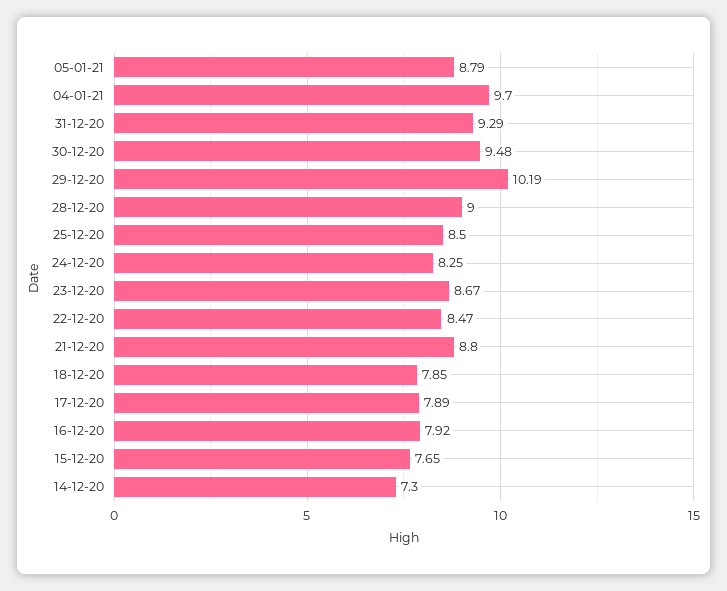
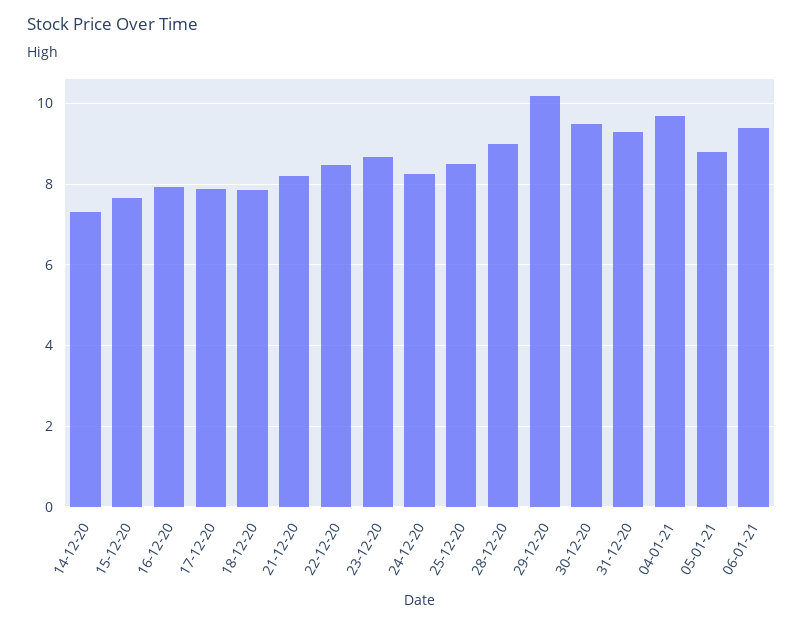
21-12-20: 8.8 -> 8.2
06-01-21: none -> 9.4

